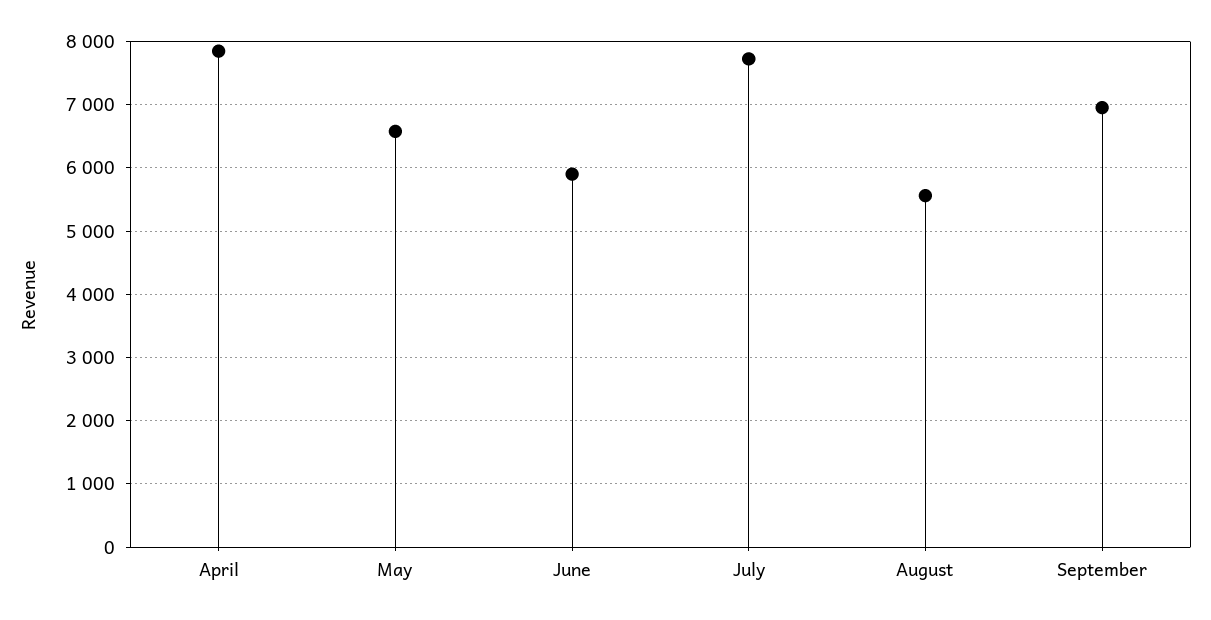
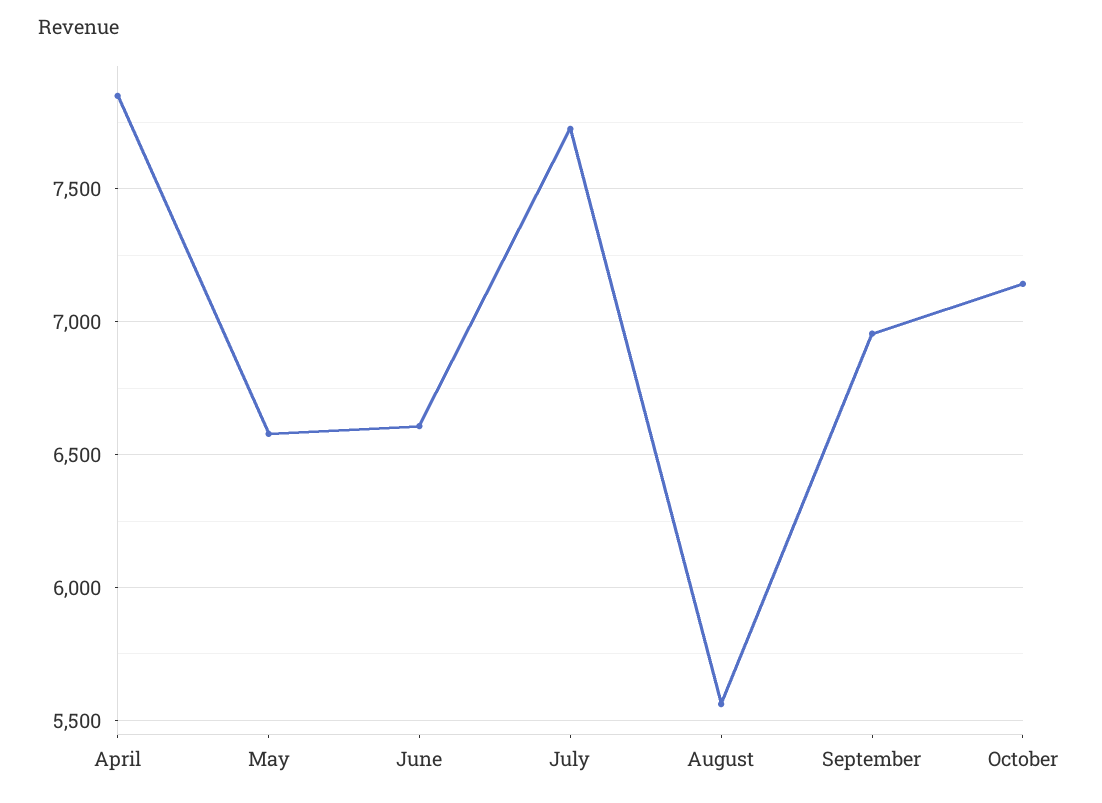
June: 5900 -> 6600
October: none -> 7150

